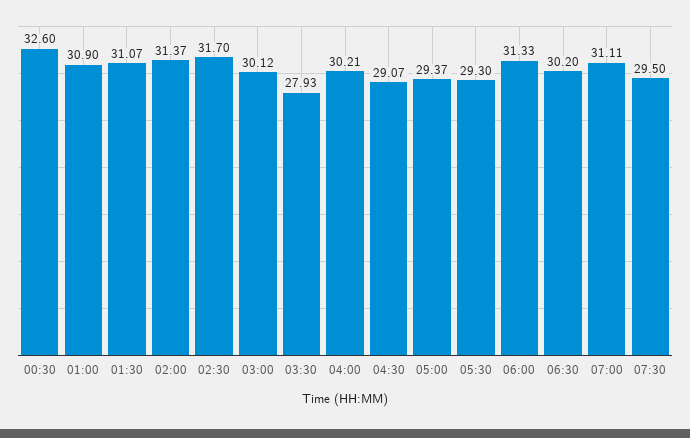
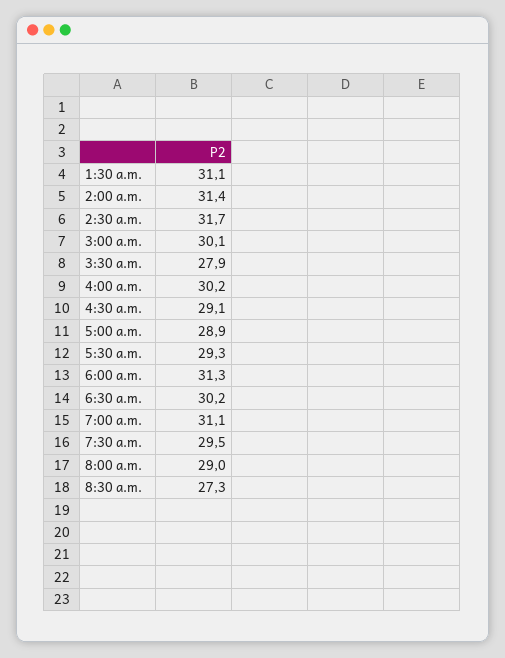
00:30: 32.6 -> none
01:00: 30.9 -> none
05:00: 29.37 -> 28.9
8:00 a.m.: none -> 29
8:30 a.m.: none -> 27.3

